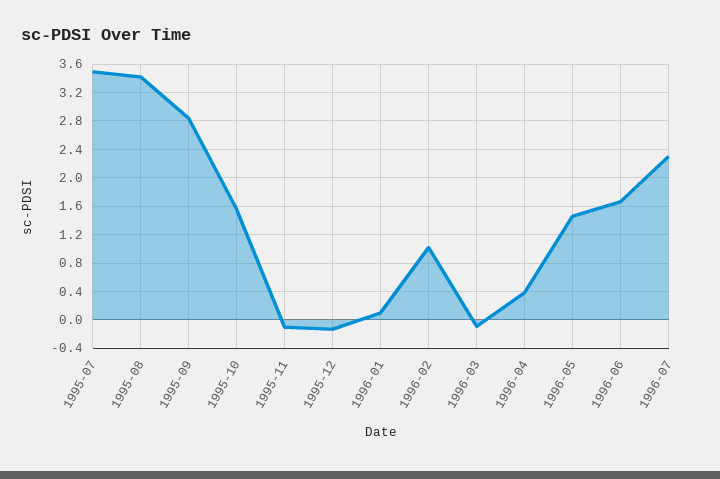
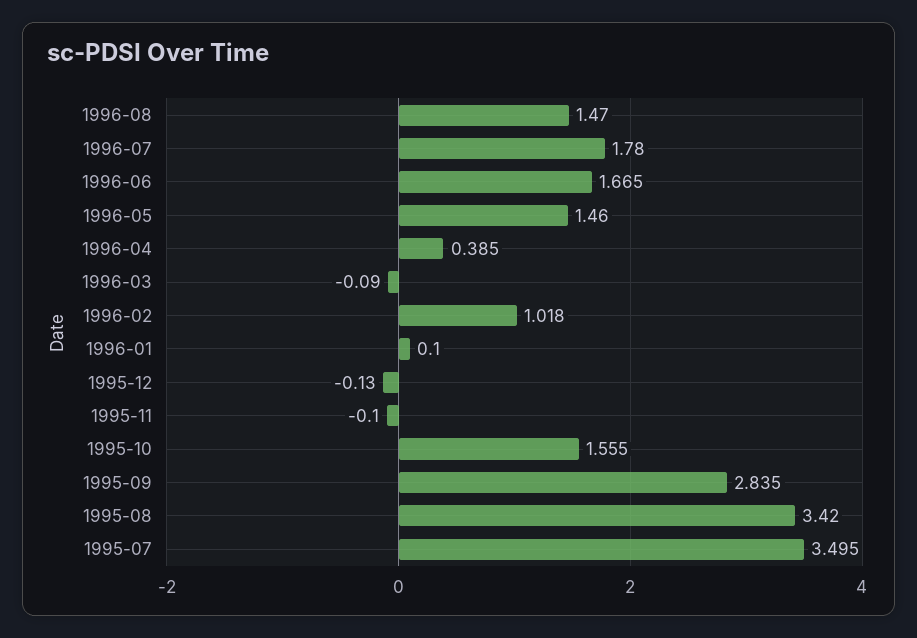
1996-07: 2.3 -> 1.78
1996-08: none -> 1.47

